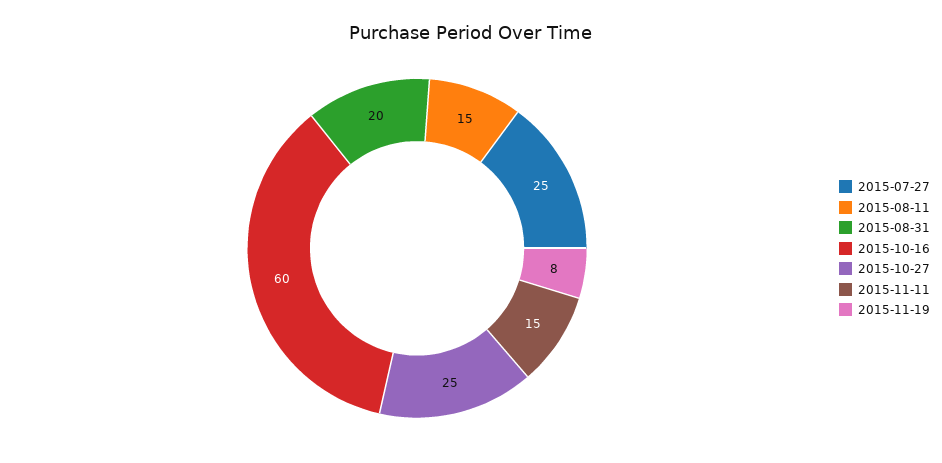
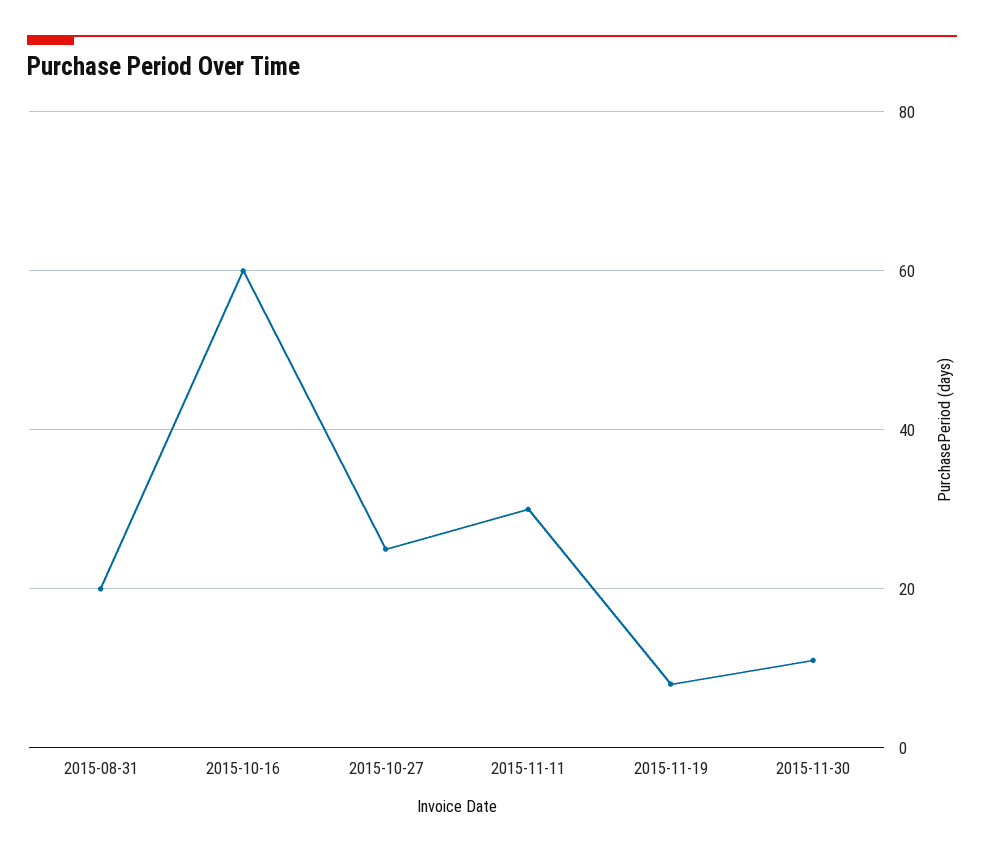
2015-07-27: 25 -> none
2015-08-11: 15 -> none
2015-11-11: 15 -> 30
2015-11-30: none -> 10

